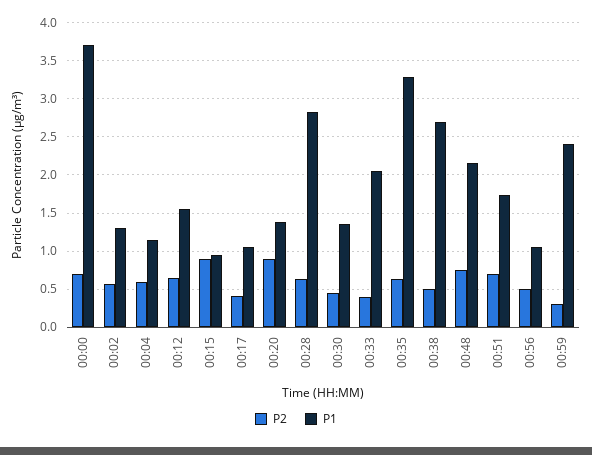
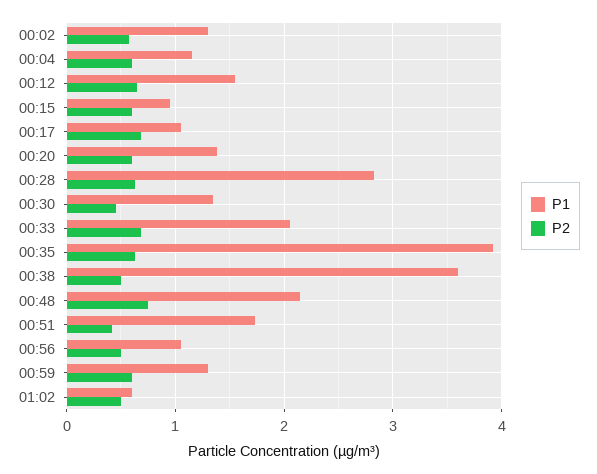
P2, 00:00: 0.7 -> none
P1, 00:00: 3.7 -> none
P2, 00:15: 0.9 -> 0.6
P2, 00:17: 0.4 -> 0.7
P2, 00:20: 0.9 -> 0.6
P2, 00:33: 0.4 -> 0.7
P1, 00:35: 3.3 -> 3.9
P1, 00:38: 2.7 -> 3.6
P2, 00:51: 0.7 -> 0.4
P2, 00:59: 0.3 -> 0.6
P1, 00:59: 2.4 -> 1.3
P1, 01:02: none -> 0.6
P2, 01:02: none -> 0.5

